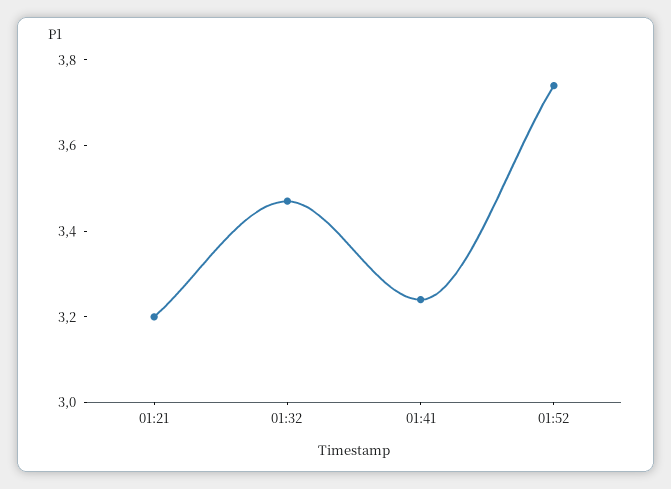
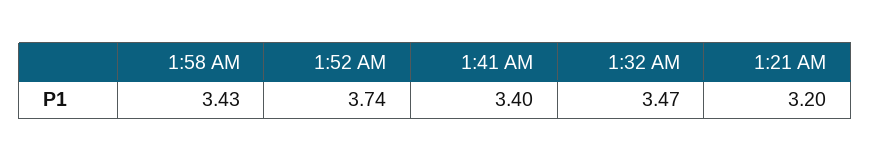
01:41: 3.25 -> 3.4
1:58 AM: none -> 3.43

